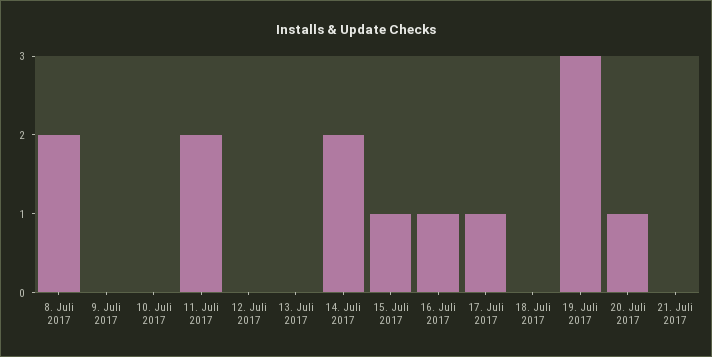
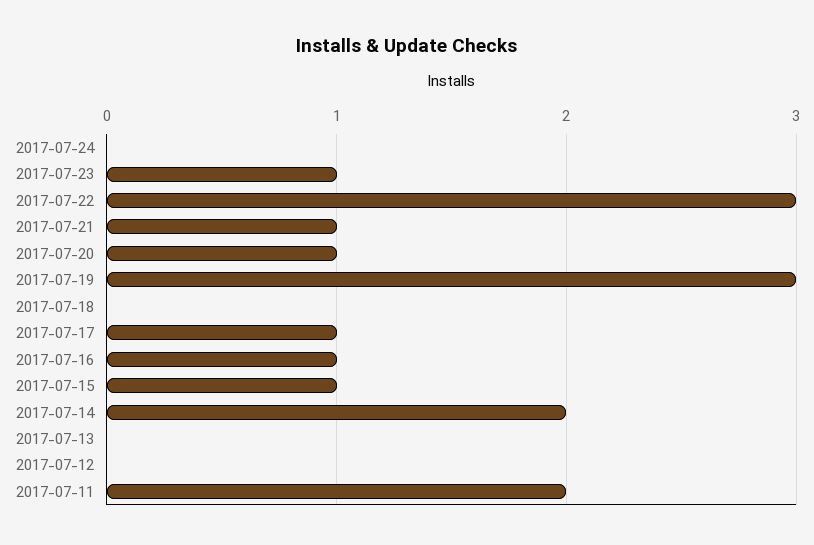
8. Juli 2017: 2 -> none
9. Juli 2017: 0 -> none
10. Juli 2017: 0 -> none
21. Juli 2017: 0 -> 1
2017-07-24: none -> 0
2017-07-23: none -> 1
2017-07-22: none -> 3

